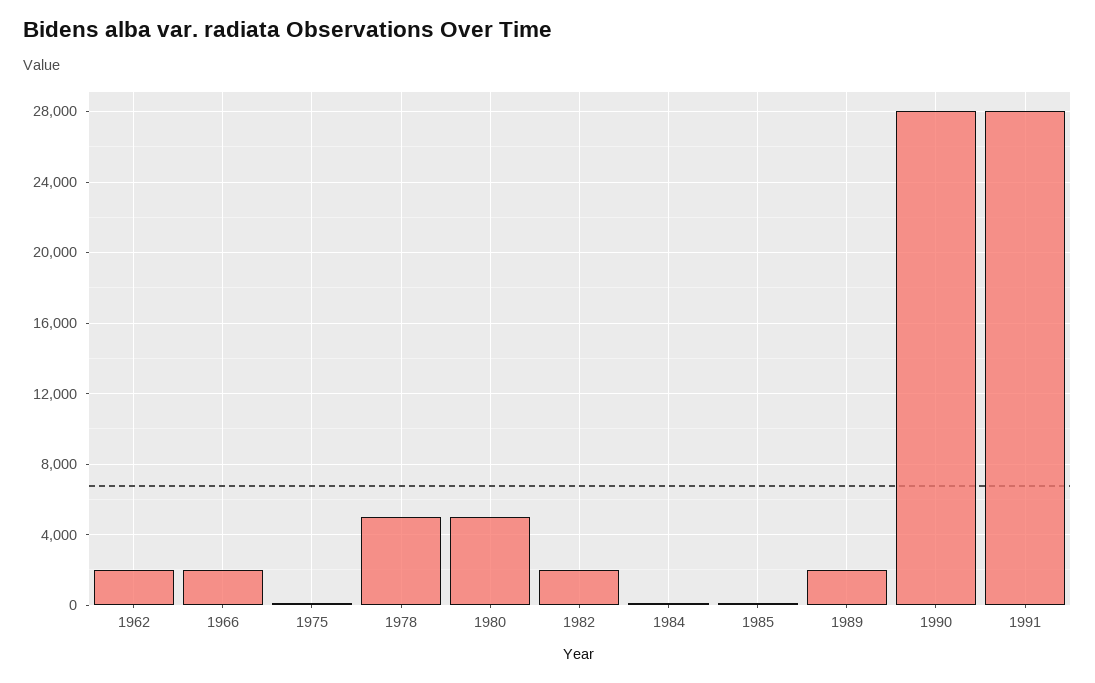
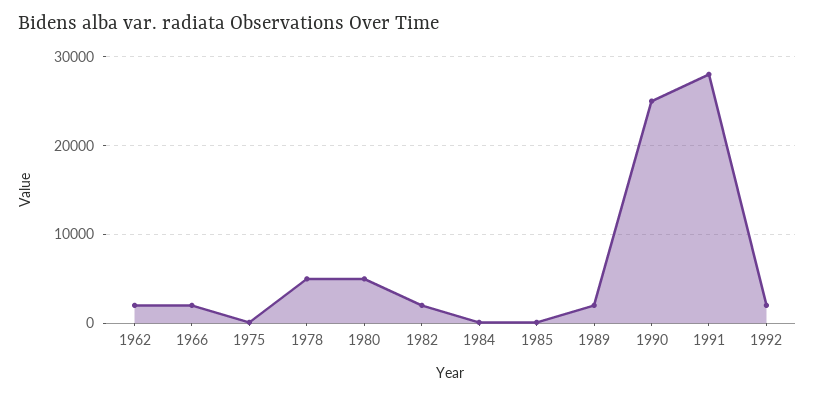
1990: 28000 -> 25000
1992: none -> 2000

